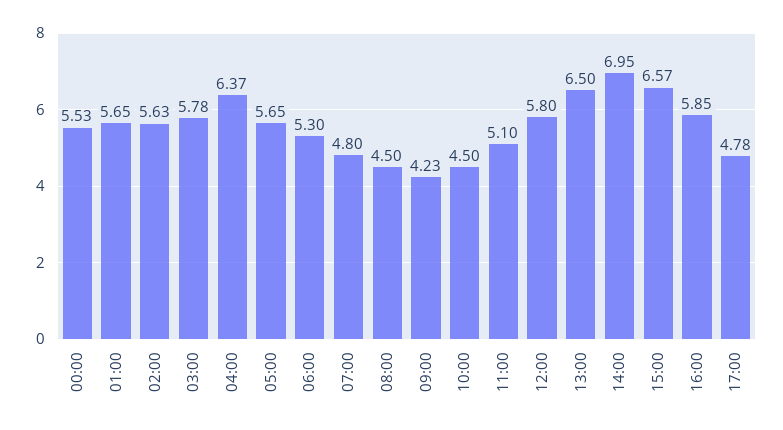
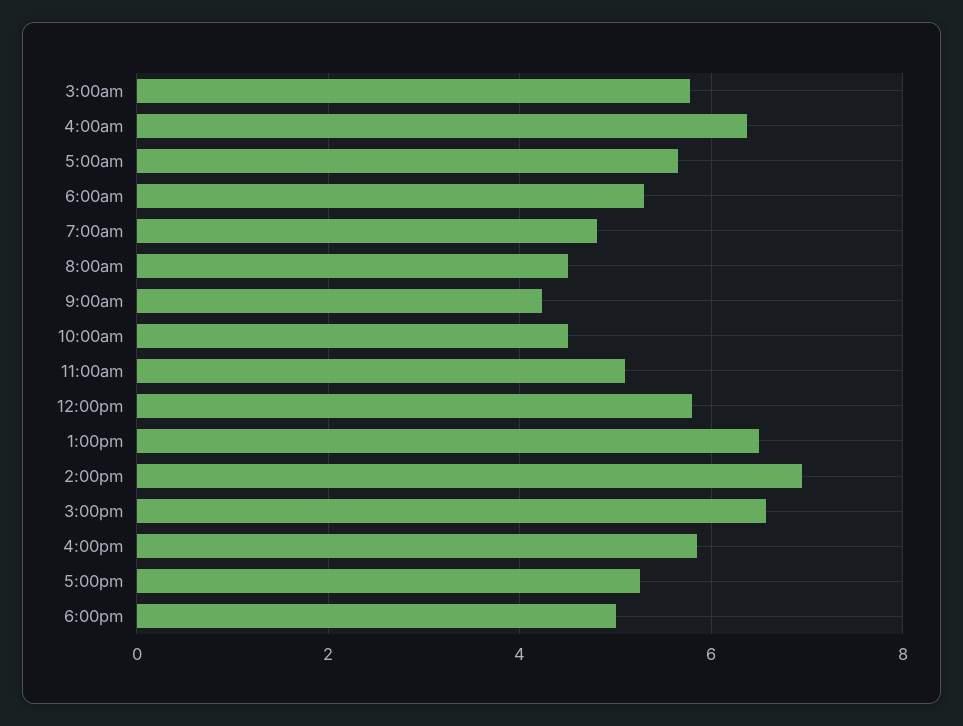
00:00: 5.53 -> none
01:00: 5.65 -> none
02:00: 5.63 -> none
17:00: 4.78 -> 5.2
6:00pm: none -> 5

